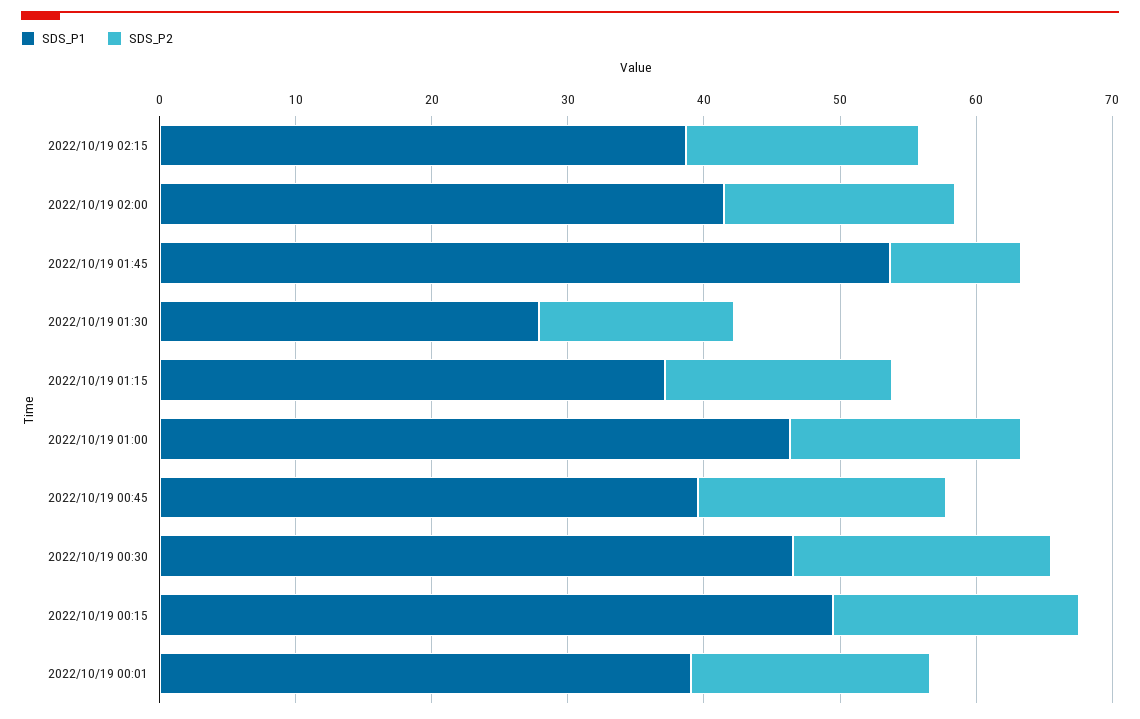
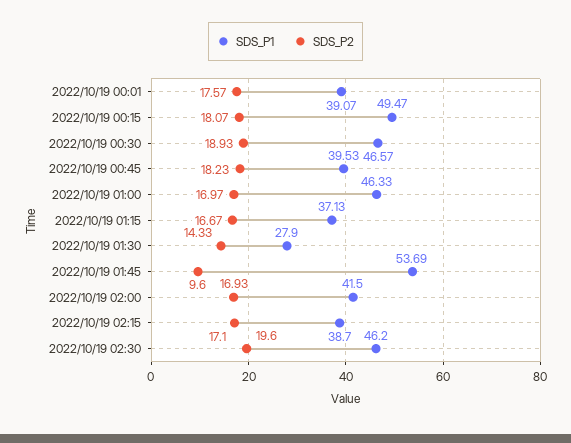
SDS_P1, 2022/10/19 02:30: none -> 46.2
SDS_P2, 2022/10/19 02:30: none -> 19.6

